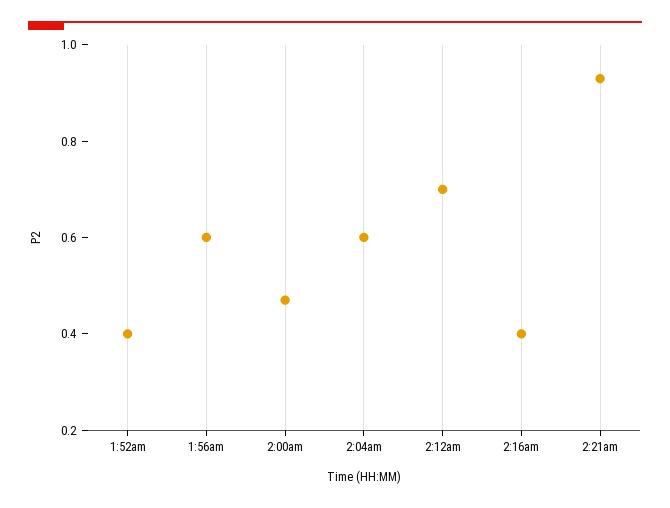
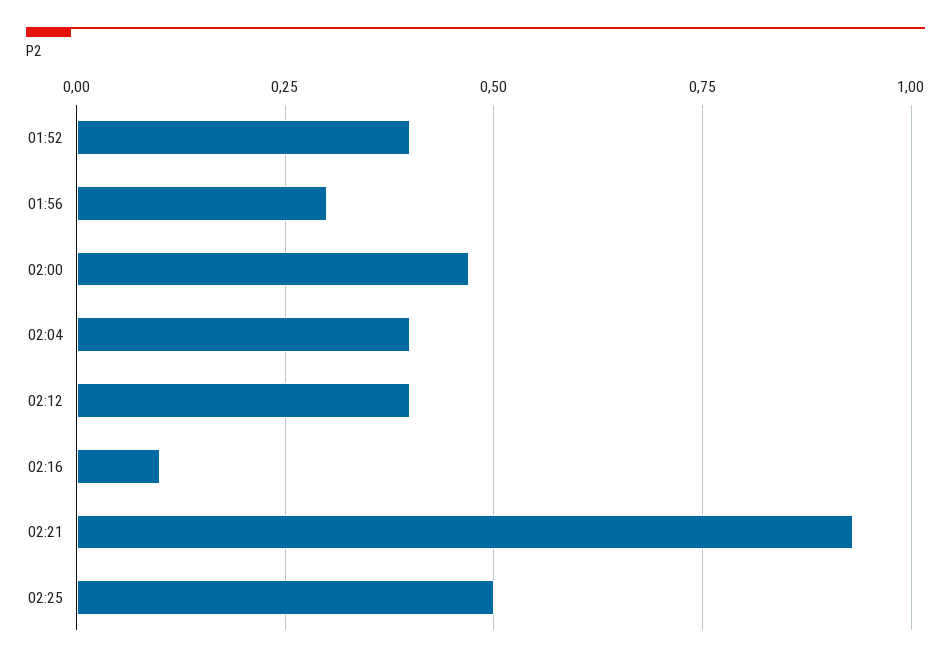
1:56am: 0.6 -> 0.3
2:04am: 0.6 -> 0.4
2:12am: 0.7 -> 0.4
2:16am: 0.4 -> 0.1
02:25: none -> 0.5

